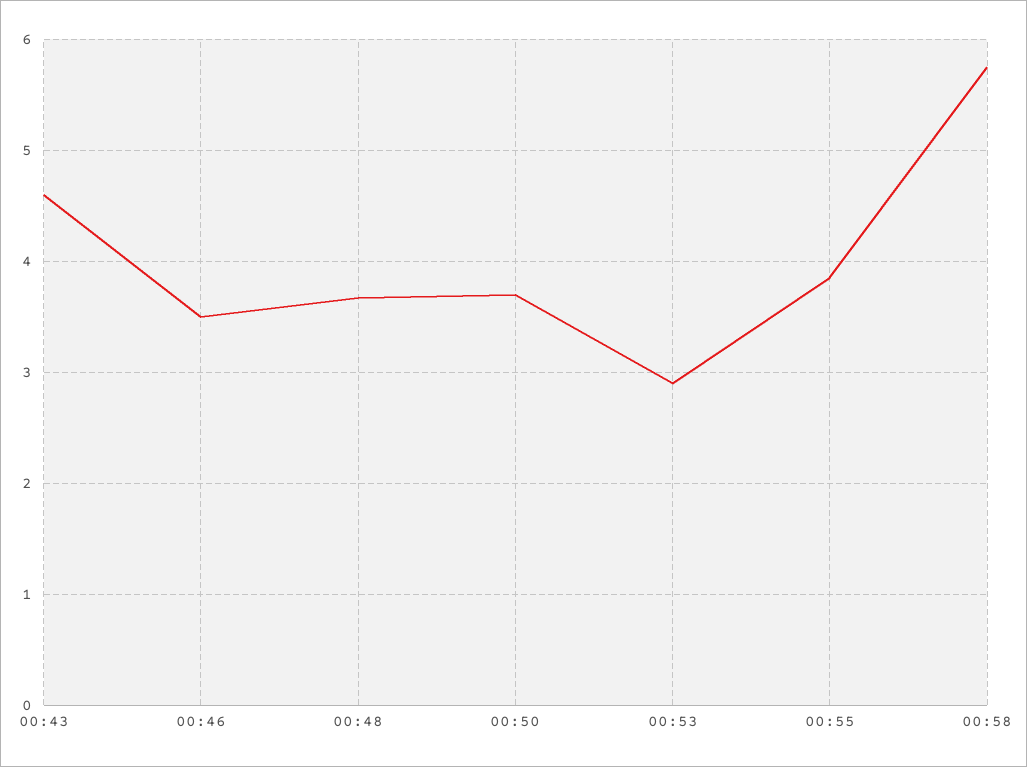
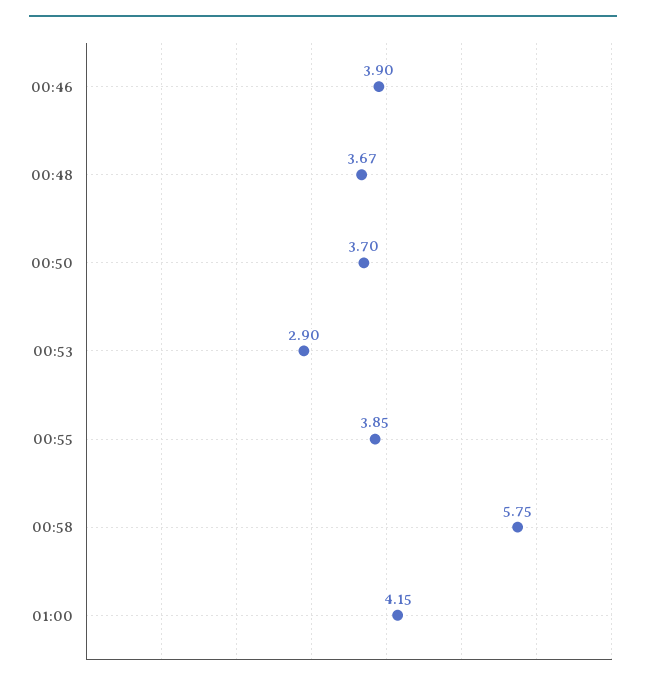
00:43: 4.6 -> none
00:46: 3.5 -> 3.9
01:00: none -> 4.15

